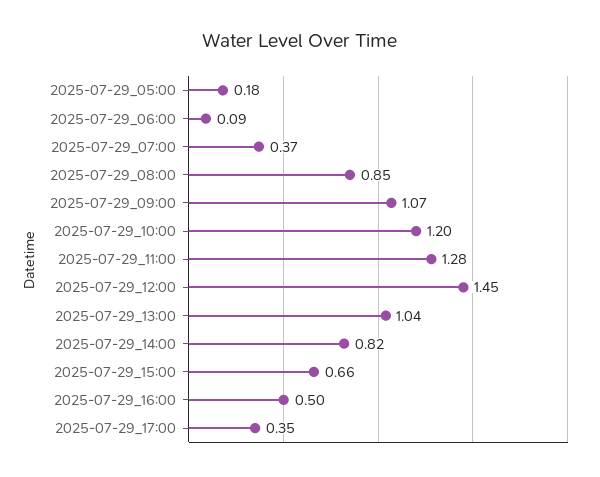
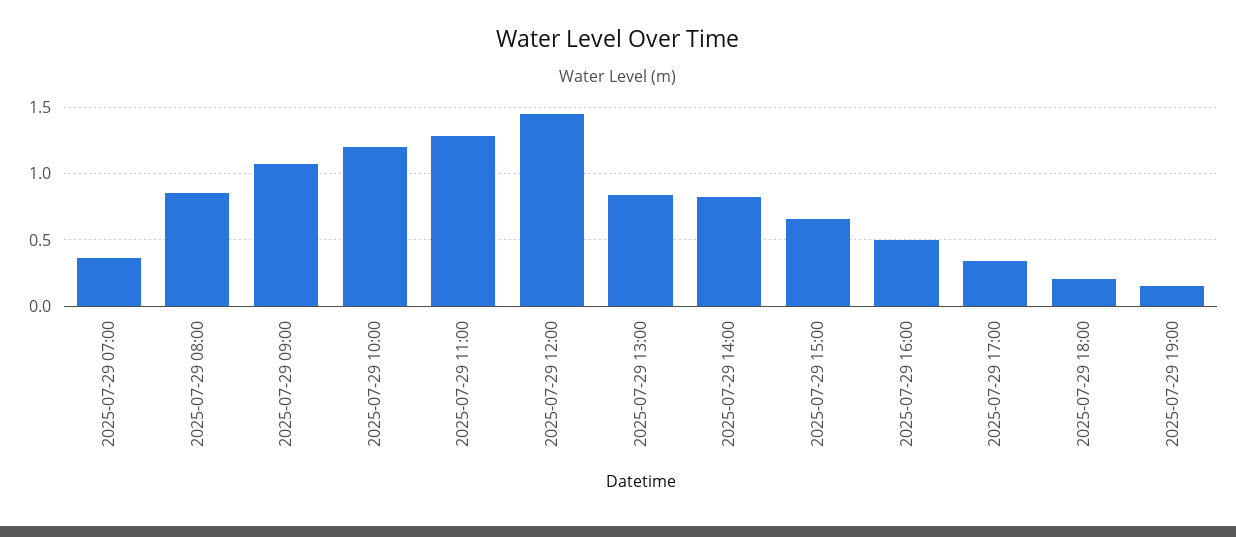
2025-07-29_05:00: 0.18 -> none
2025-07-29_06:00: 0.09 -> none
2025-07-29_13:00: 1.04 -> 0.85
2025-07-29 18:00: none -> 0.2
2025-07-29 19:00: none -> 0.15

